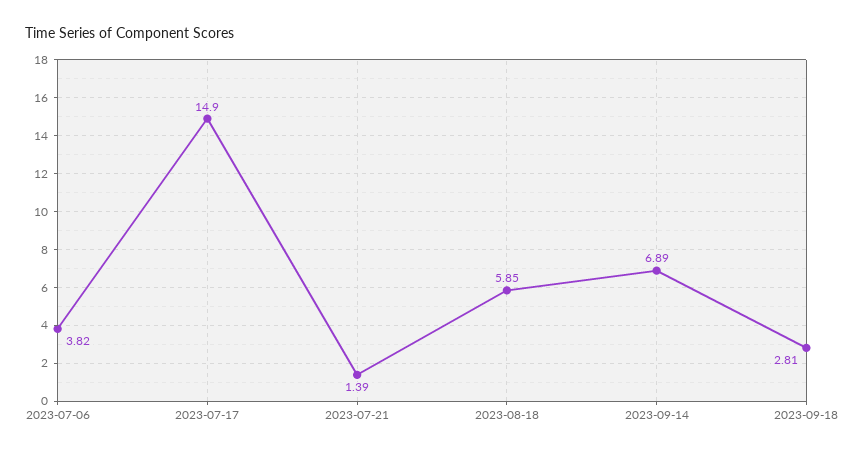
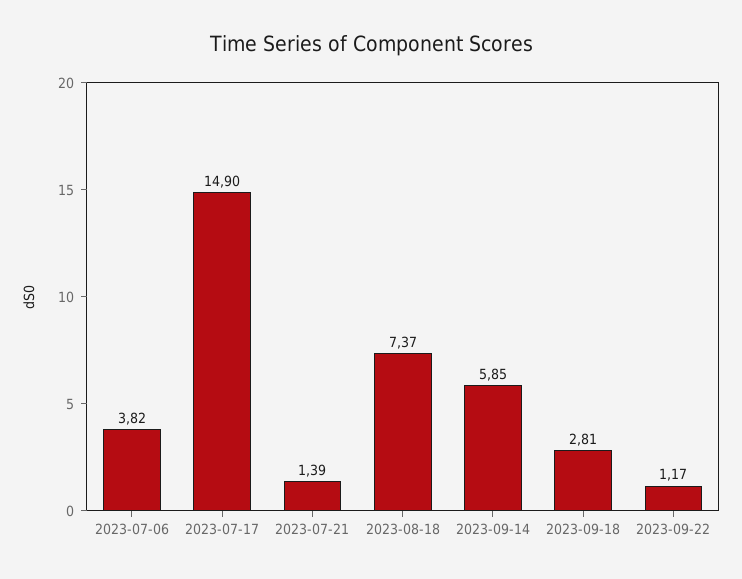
2023-08-18: 5.85 -> 7.37
2023-09-14: 6.89 -> 5.85
2023-09-22: none -> 1.17

